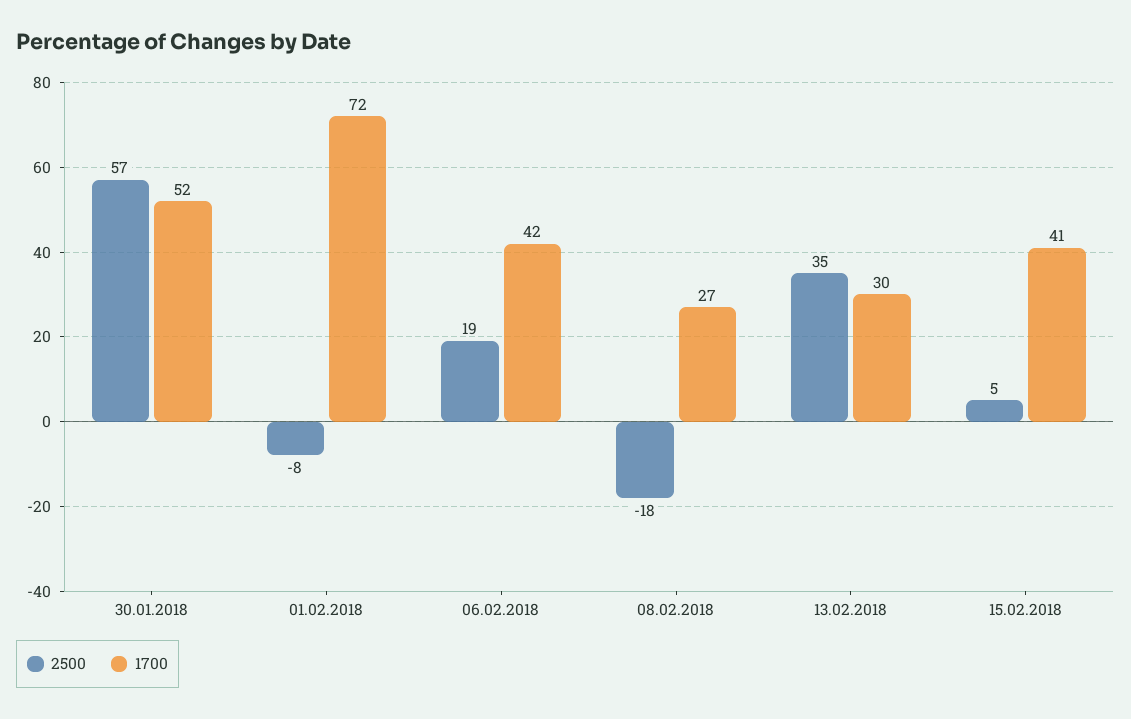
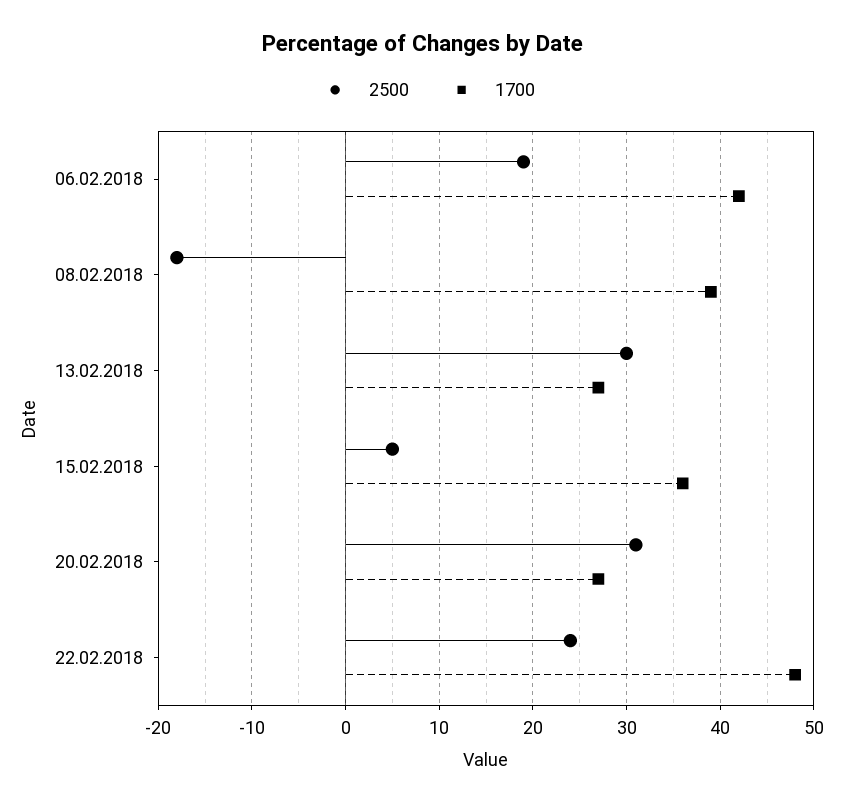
2500, 30.01.2018: 57 -> none
1700, 30.01.2018: 52 -> none
2500, 01.02.2018: -8 -> none
1700, 01.02.2018: 72 -> none
1700, 08.02.2018: 27 -> 39
2500, 13.02.2018: 35 -> 30
1700, 13.02.2018: 30 -> 27
1700, 15.02.2018: 41 -> 36
2500, 20.02.2018: none -> 31
1700, 20.02.2018: none -> 27
2500, 22.02.2018: none -> 24
1700, 22.02.2018: none -> 48

